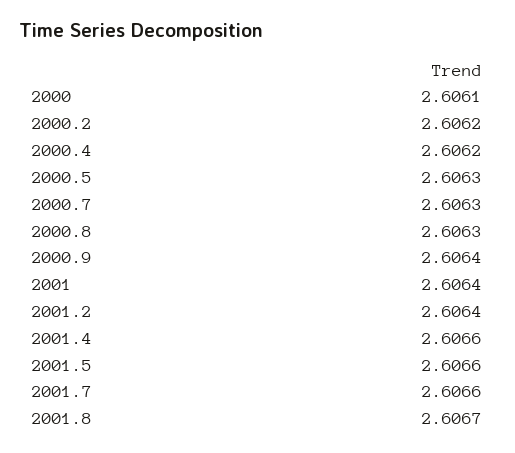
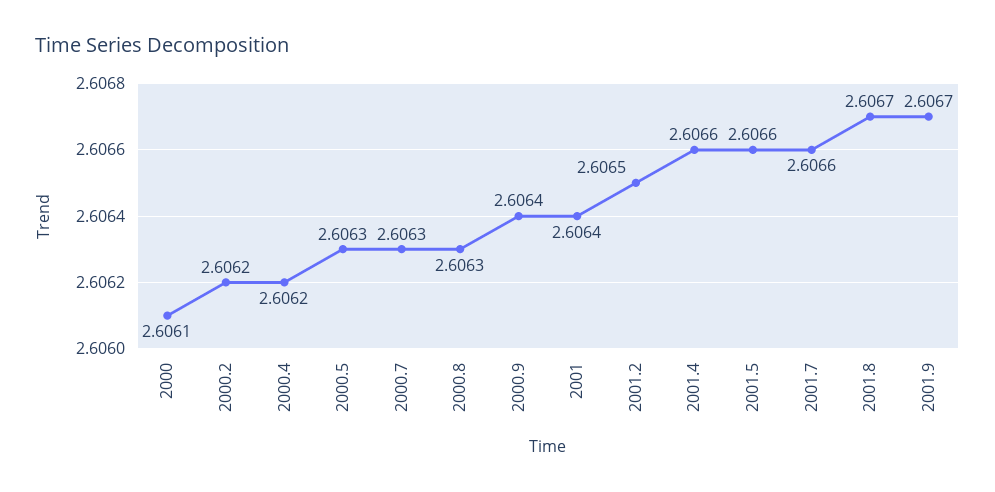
2001.2: 2.6064 -> 2.6065
2001.9: none -> 2.6067

